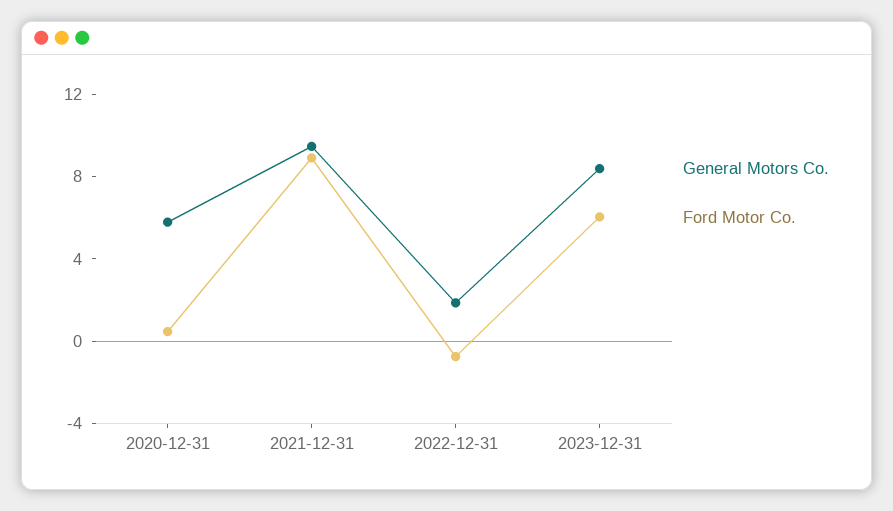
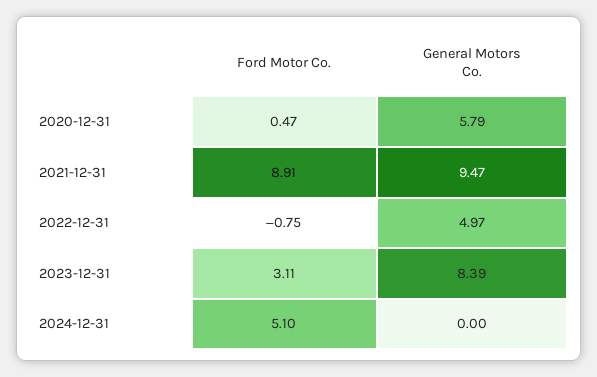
General Motors Co., 2022-12-31: 2 -> 4.97
Ford Motor Co., 2023-12-31: 6 -> 3.11
Ford Motor Co., 2024-12-31: none -> 5.1
General Motors Co., 2024-12-31: none -> 0

